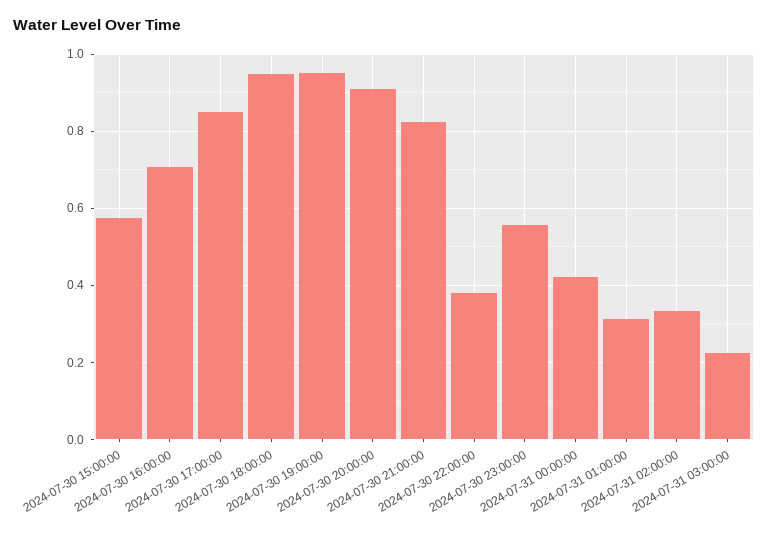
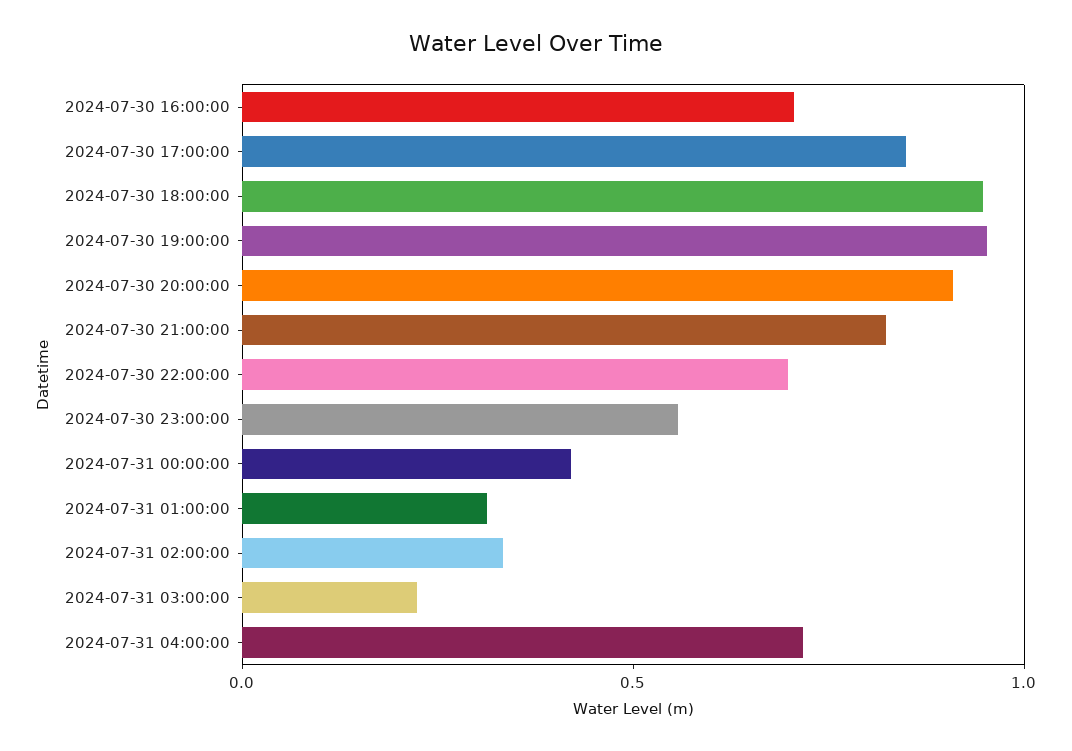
2024-07-30 15:00:00: 0.58 -> none
2024-07-30 22:00:00: 0.38 -> 0.7
2024-07-31 04:00:00: none -> 0.7

